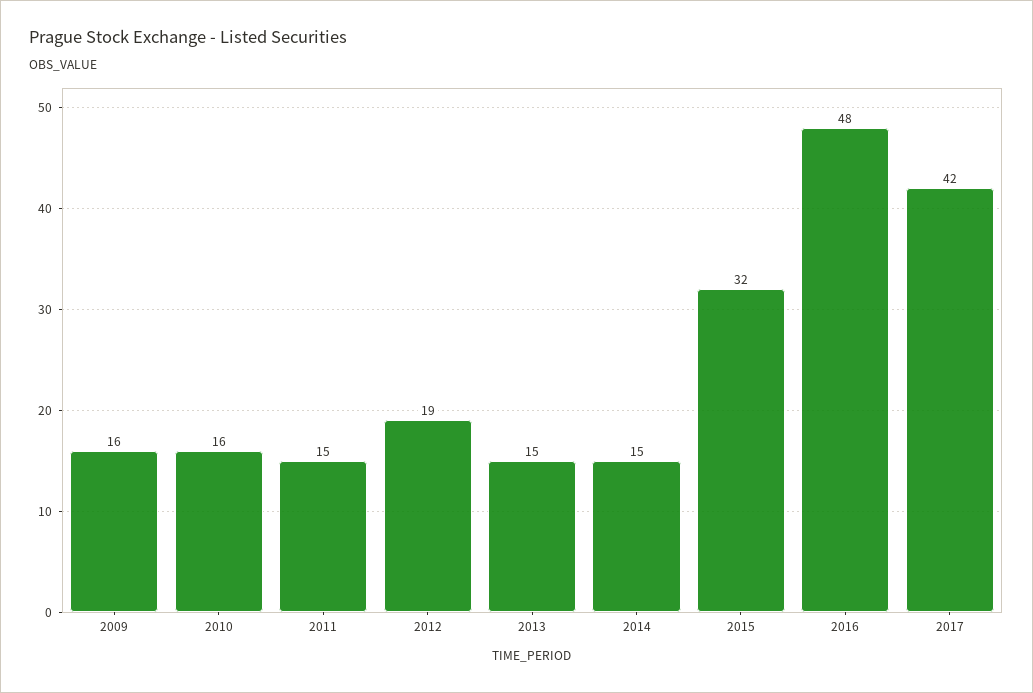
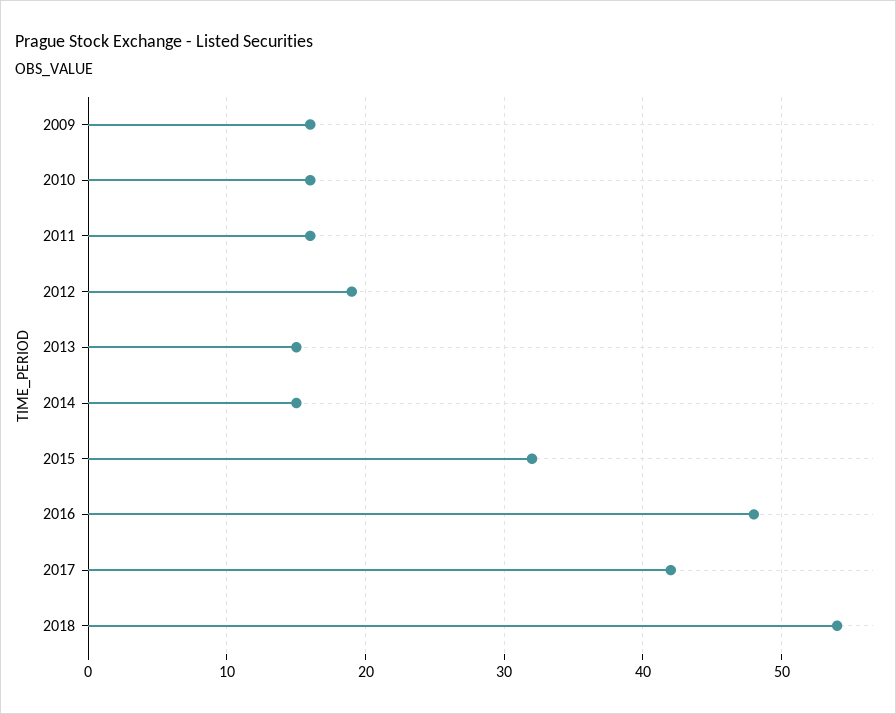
2011: 15 -> 16
2018: none -> 54

